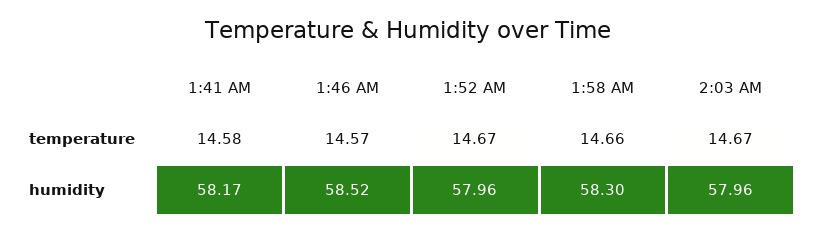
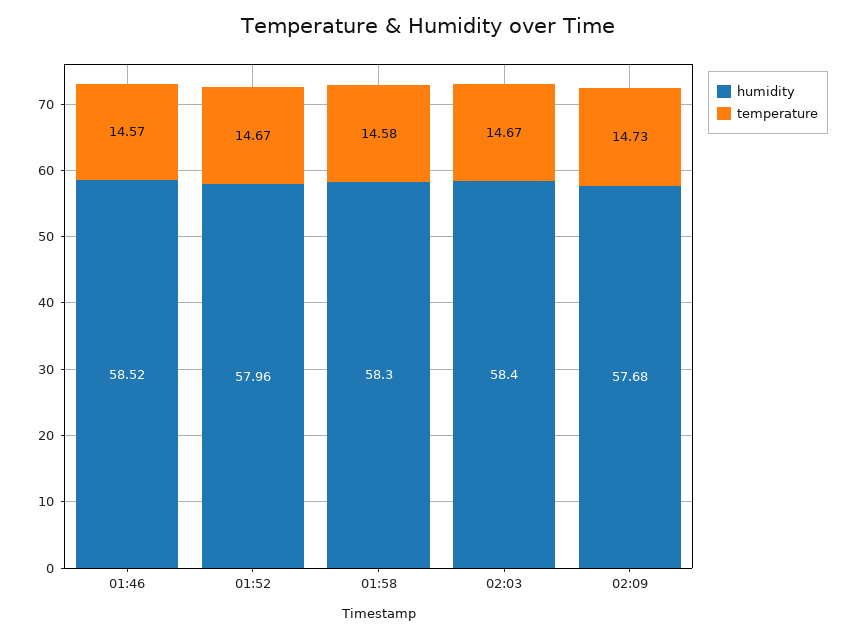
temperature, 1:41 AM: 14.58 -> none
temperature, 1:58 AM: 14.66 -> 14.58
humidity, 1:41 AM: 58.17 -> none
humidity, 2:03 AM: 57.96 -> 58.4
humidity, 02:09: none -> 57.68
temperature, 02:09: none -> 14.73

